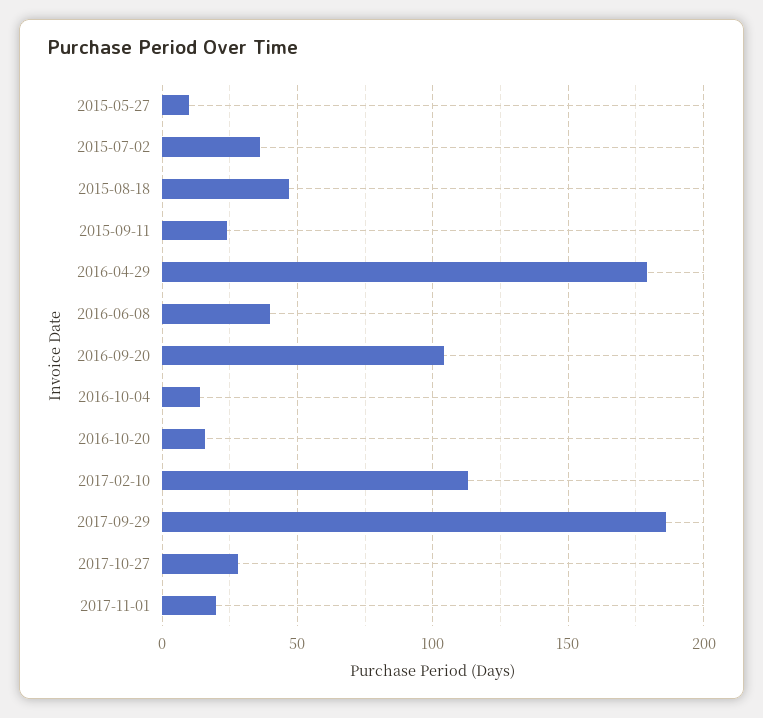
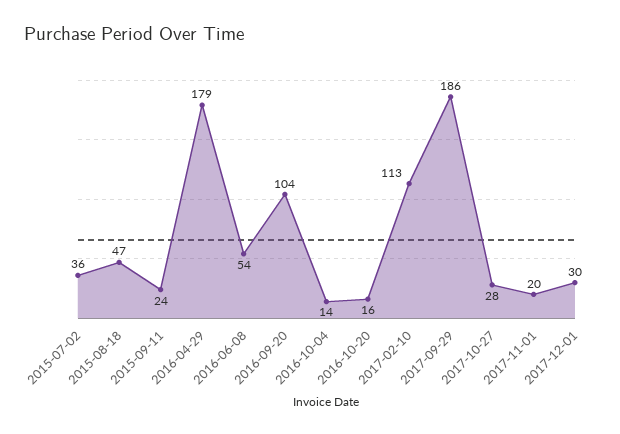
2015-05-27: 10 -> none
2016-06-08: 40 -> 54
2017-12-01: none -> 30

